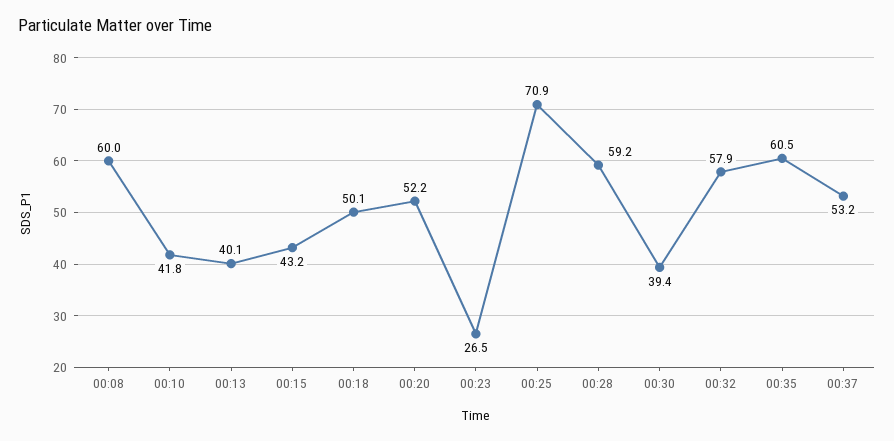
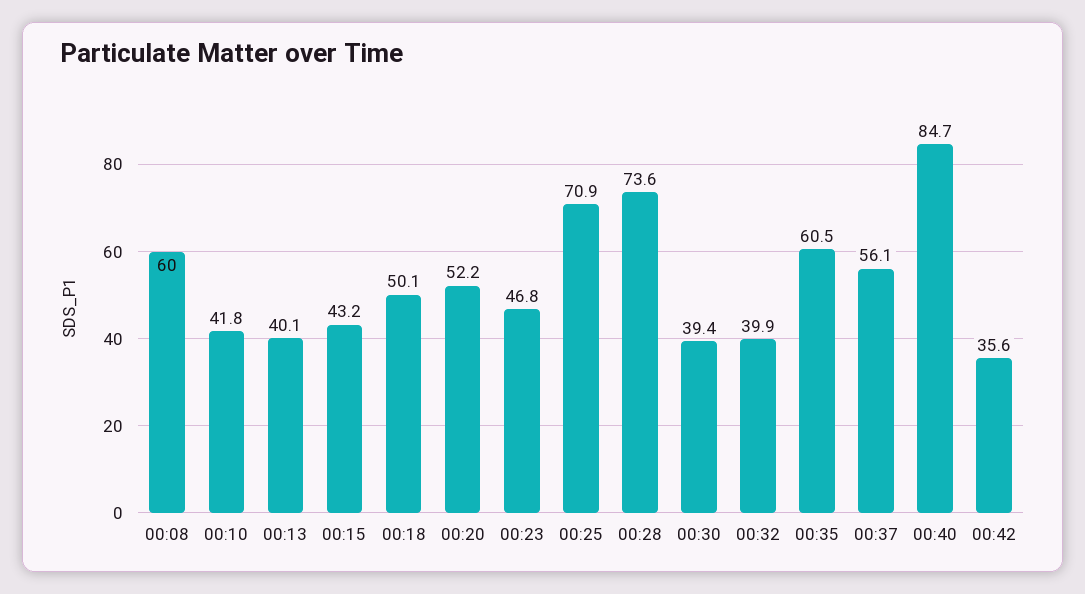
00:23: 26.5 -> 46.8
00:28: 59.2 -> 73.6
00:32: 57.9 -> 39.9
00:37: 53.2 -> 56.1
00:40: none -> 84.7
00:42: none -> 35.6

